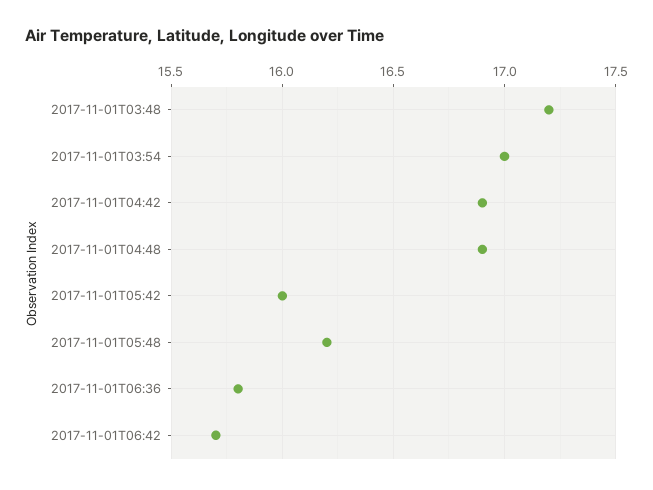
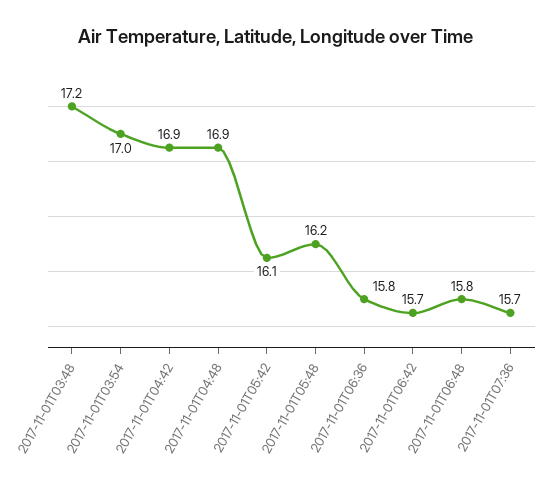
2017-11-01T05:42: 16 -> 16.1
2017-11-01T06:48: none -> 15.8
2017-11-01T07:36: none -> 15.7

